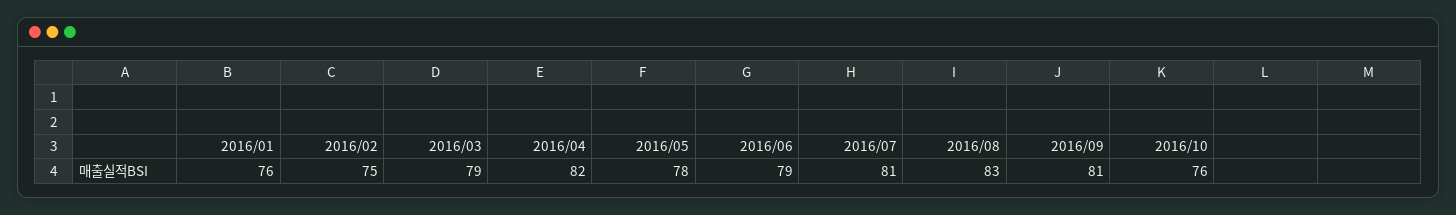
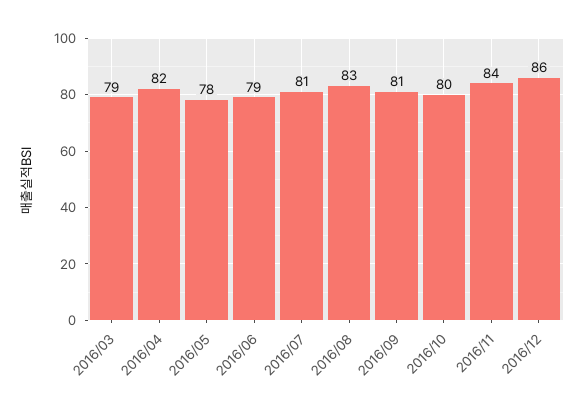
2016/01: 76 -> none
2016/02: 75 -> none
2016/10: 76 -> 80
2016/11: none -> 84
2016/12: none -> 86

